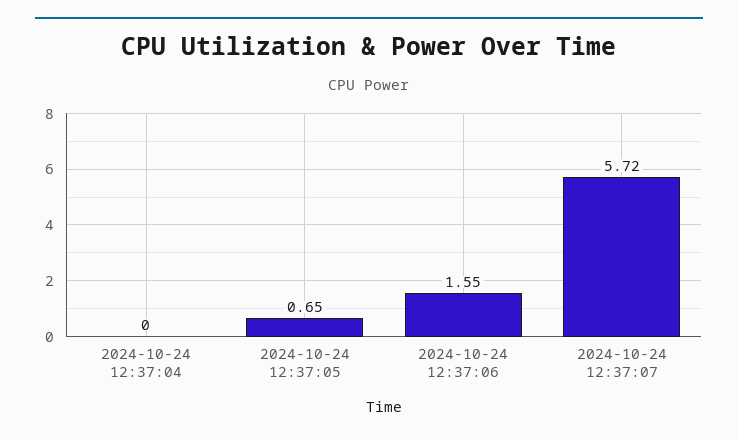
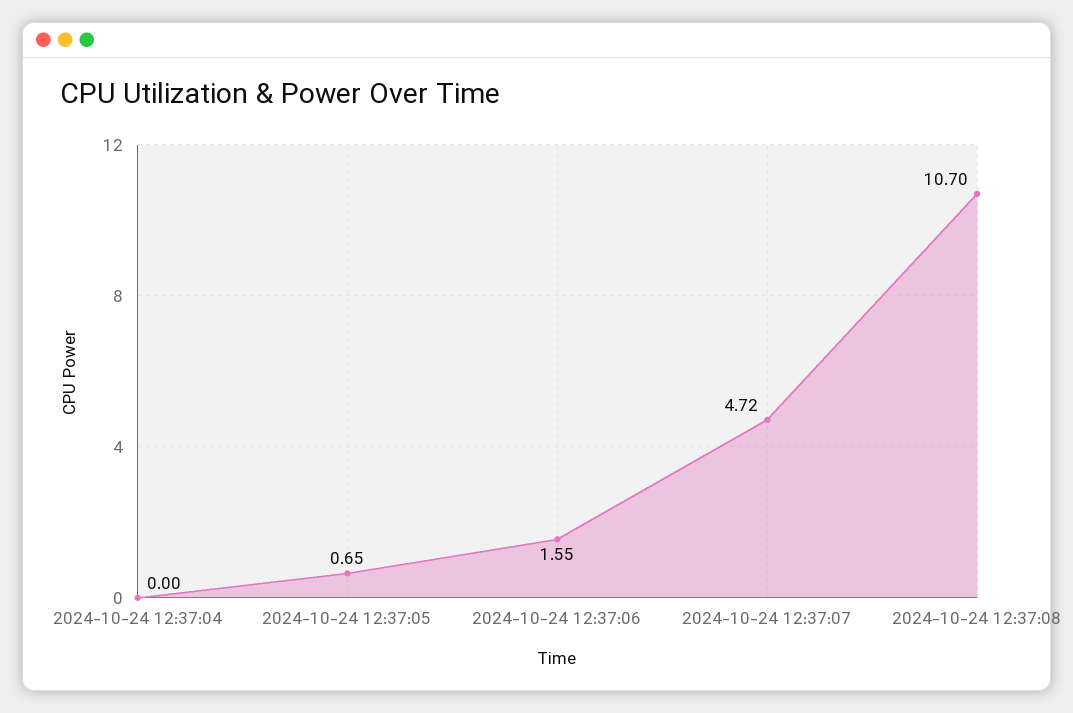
2024-10-24 12:37:07: 5.72 -> 4.72
2024-10-24 12:37:08: none -> 10.7

